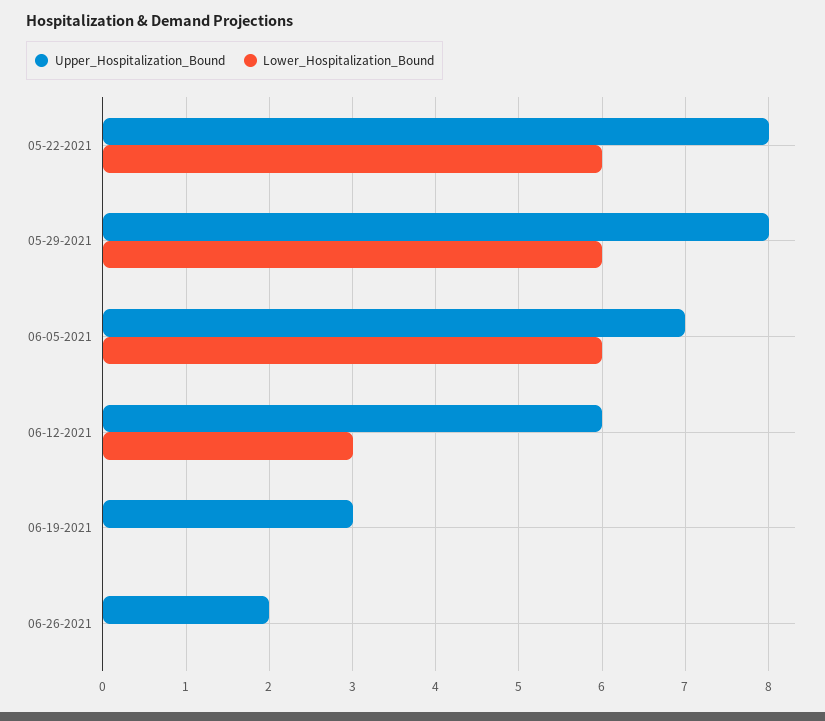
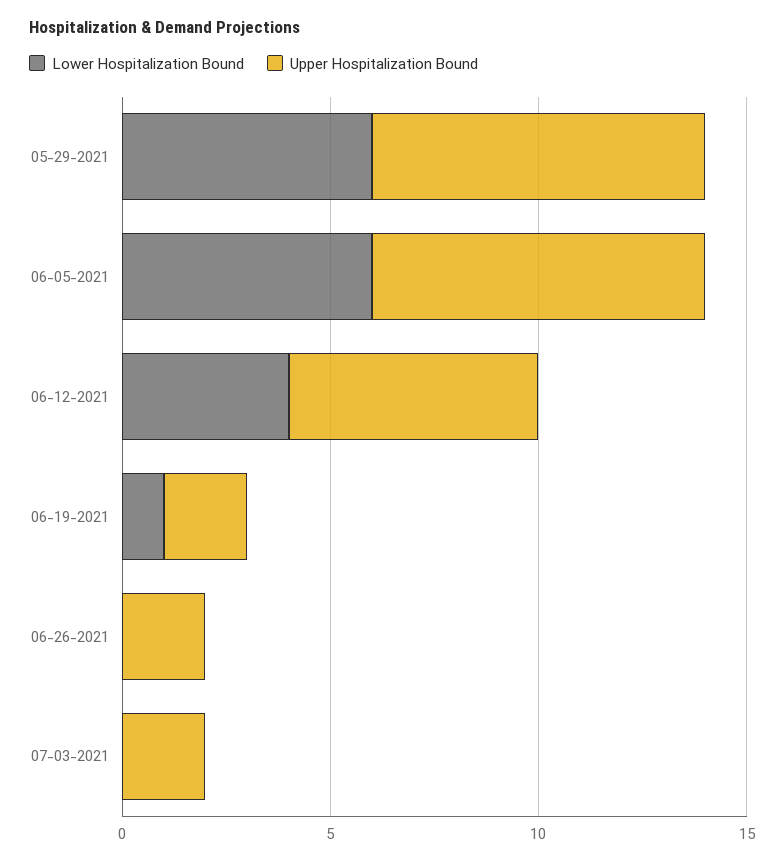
Upper_Hospitalization_Bound, 05-22-2021: 8 -> none
Lower_Hospitalization_Bound, 05-22-2021: 6 -> none
Upper_Hospitalization_Bound, 06-05-2021: 7 -> 8
Lower_Hospitalization_Bound, 06-12-2021: 3 -> 4
Upper_Hospitalization_Bound, 06-19-2021: 3 -> 2
Lower_Hospitalization_Bound, 06-19-2021: 0 -> 1
Lower_Hospitalization_Bound, 07-03-2021: none -> 0
Upper_Hospitalization_Bound, 07-03-2021: none -> 2

